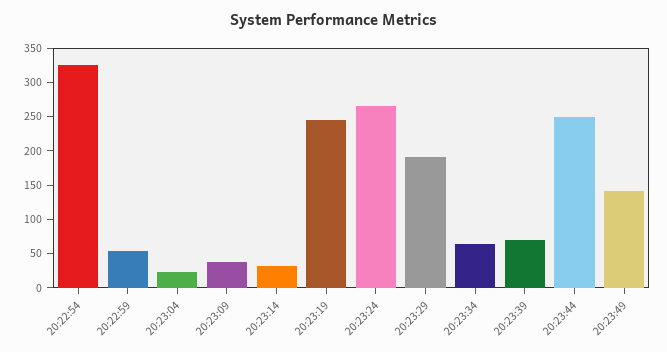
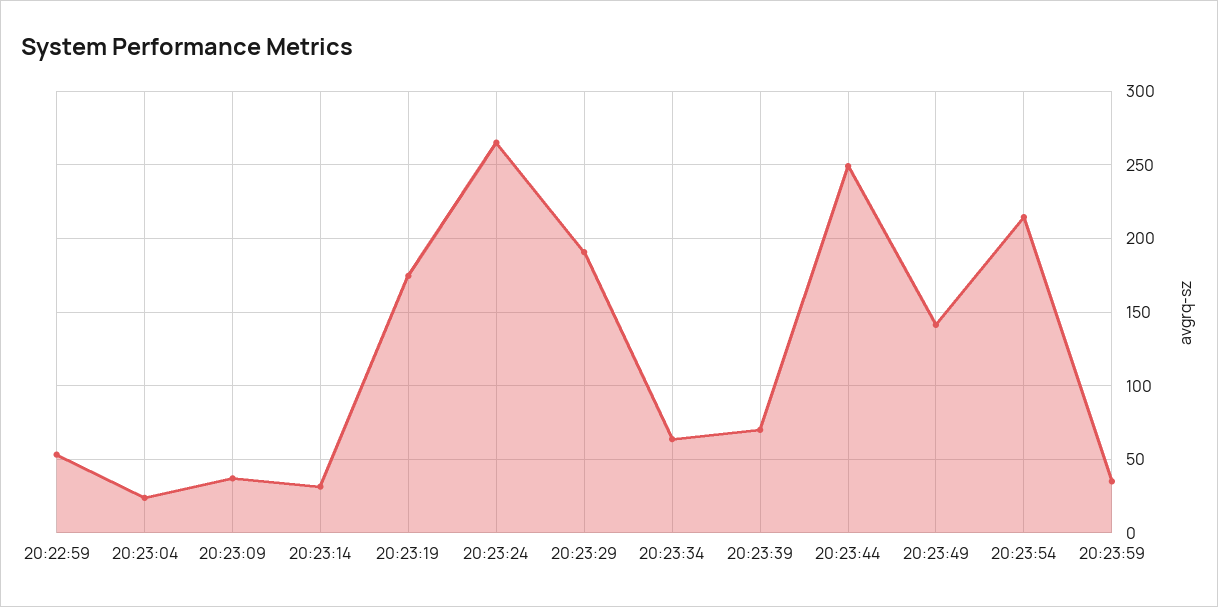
20:22:54: 325 -> none
20:23:19: 250 -> 175
20:23:54: none -> 215
20:23:59: none -> 35

